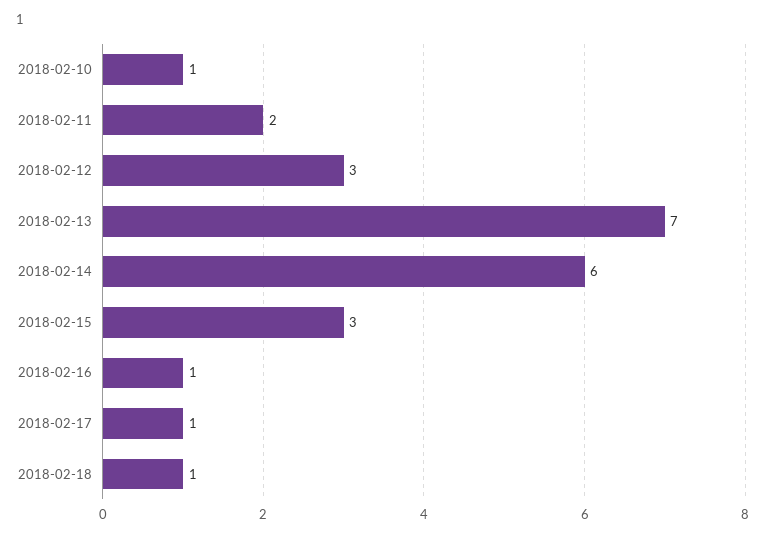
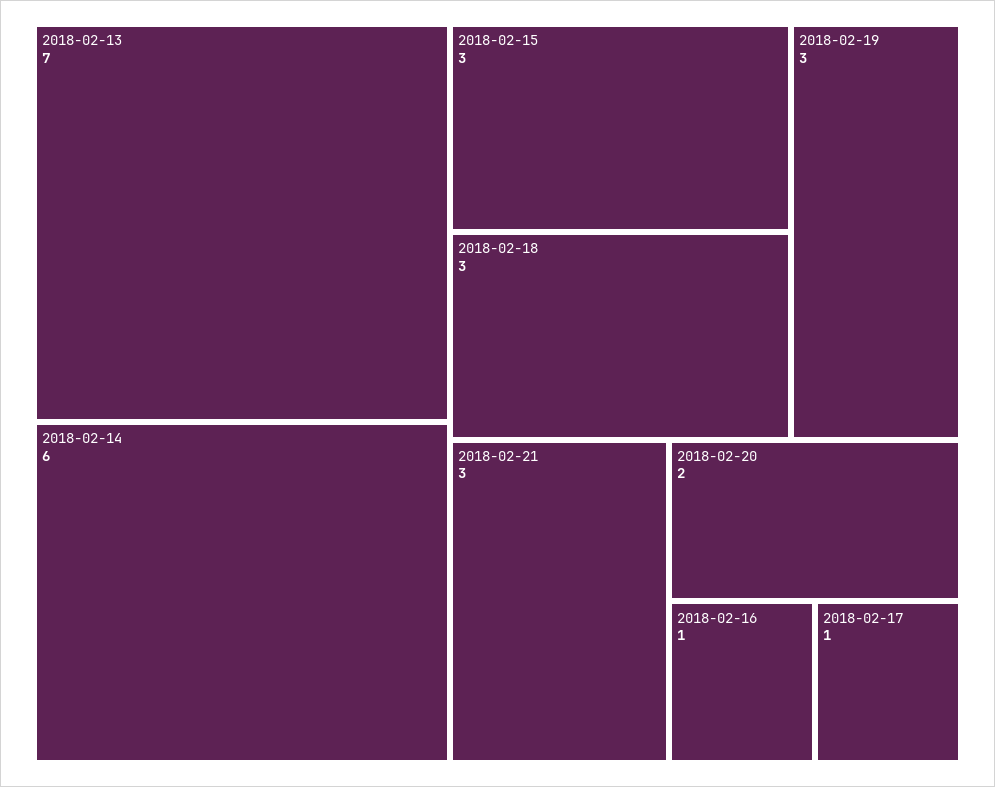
2018-02-10: 1 -> none
2018-02-11: 2 -> none
2018-02-12: 3 -> none
2018-02-18: 1 -> 3
2018-02-19: none -> 3
2018-02-21: none -> 3
2018-02-20: none -> 2

